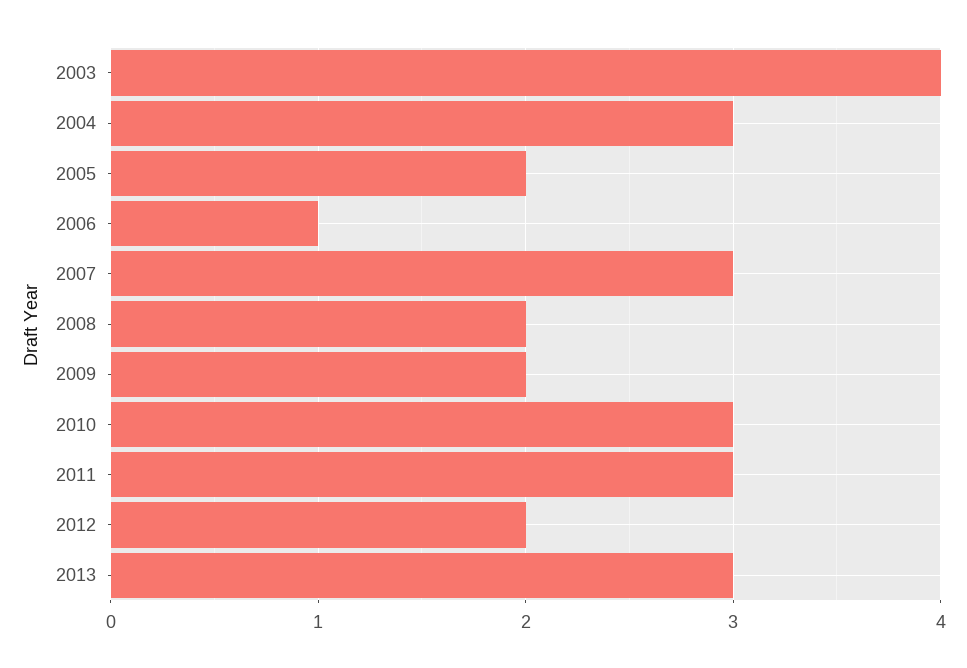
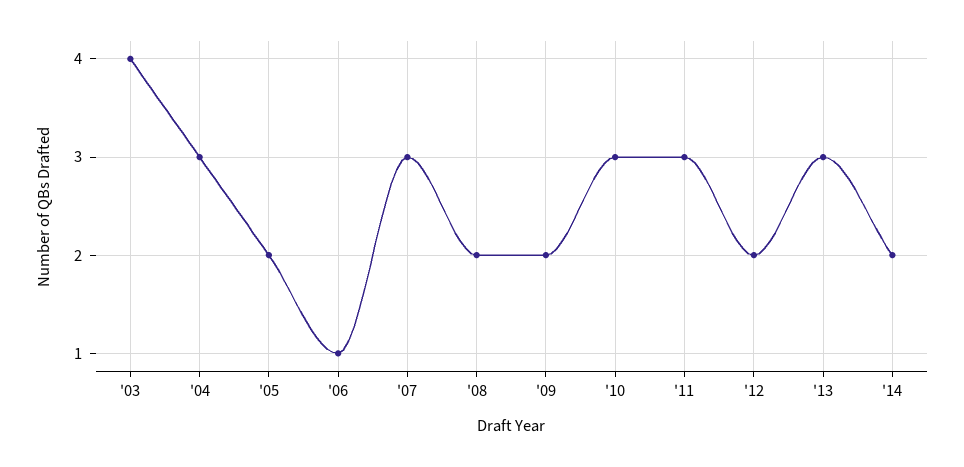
'14: none -> 2

